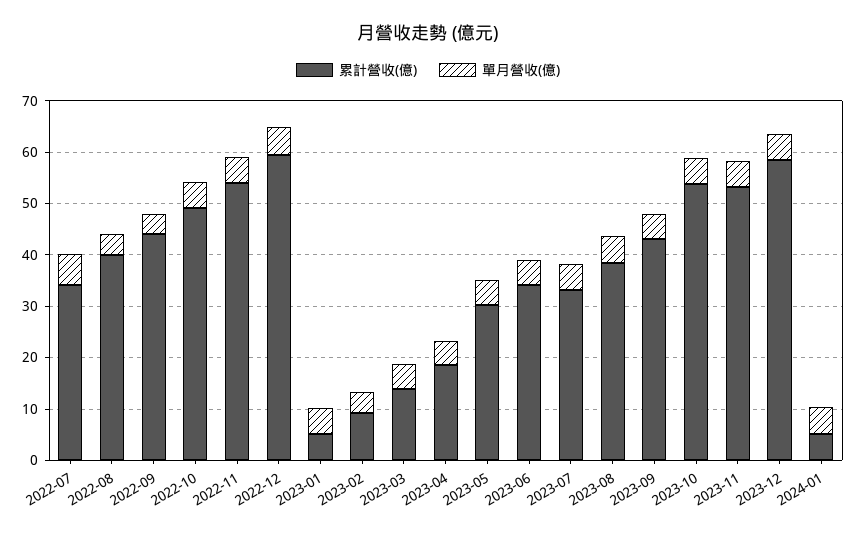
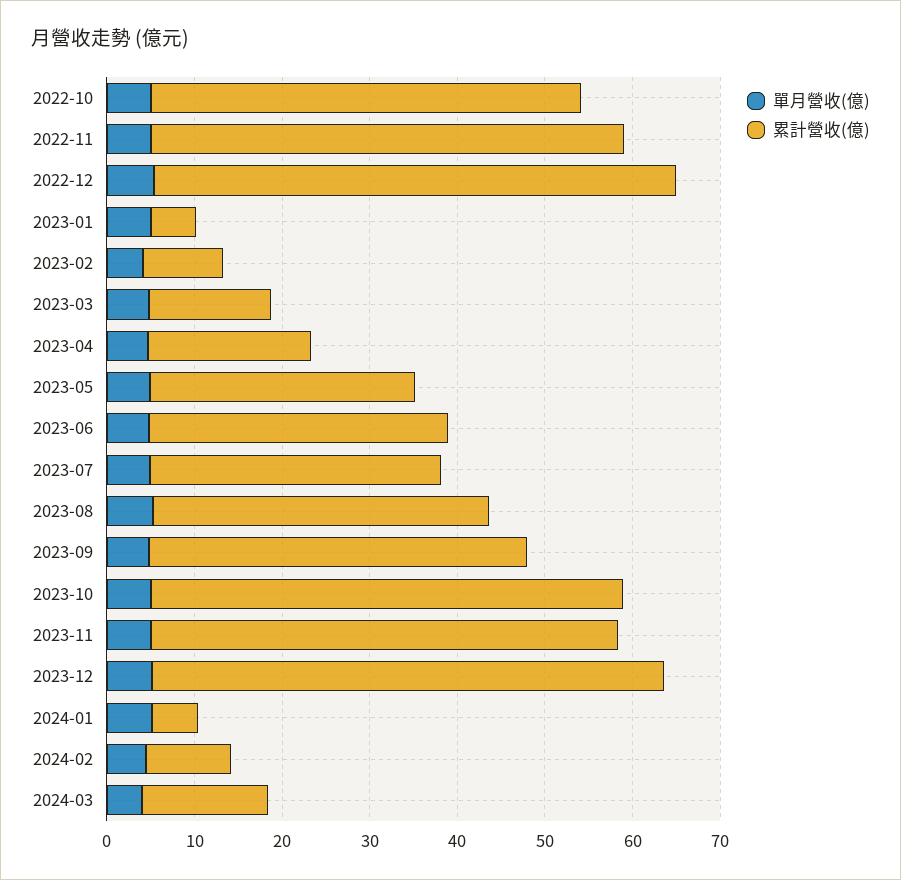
累計營收(億), 2022-07: 34 -> none
單月營收(億), 2022-07: 6 -> none
累計營收(億), 2022-08: 40 -> none
單月營收(億), 2022-08: 4 -> none
累計營收(億), 2022-09: 44 -> none
單月營收(億), 2022-09: 4 -> none
單月營收(億), 2024-02: none -> 4
累計營收(億), 2024-02: none -> 10
單月營收(億), 2024-03: none -> 4
累計營收(億), 2024-03: none -> 14

